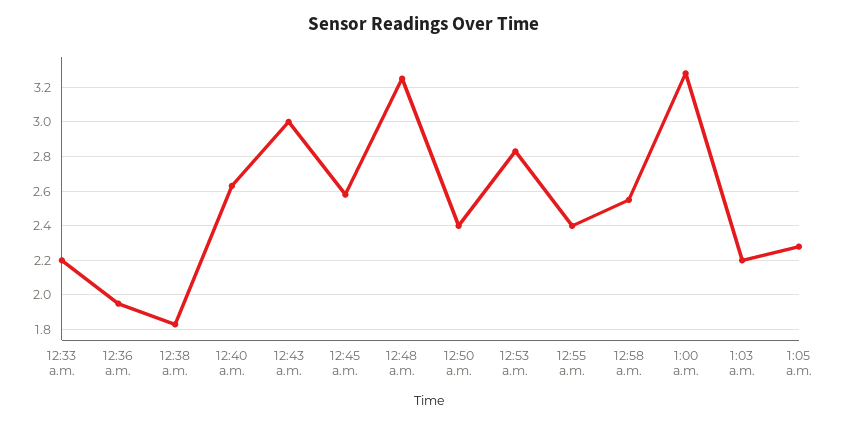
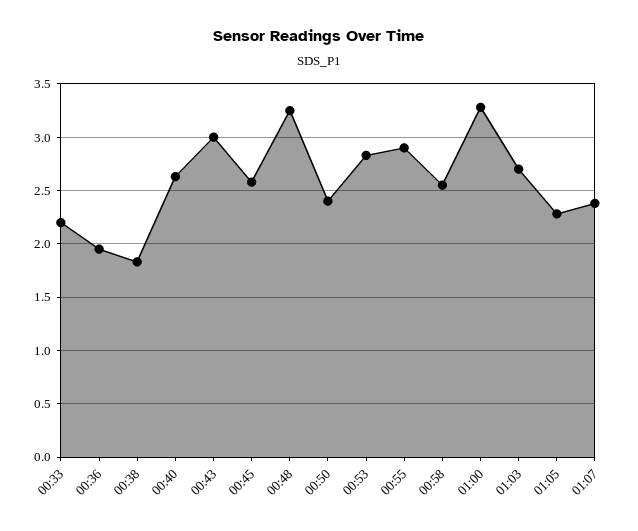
12:55 a.m.: 2.4 -> 2.9
1:03 a.m.: 2.2 -> 2.7
01:07: none -> 2.4

